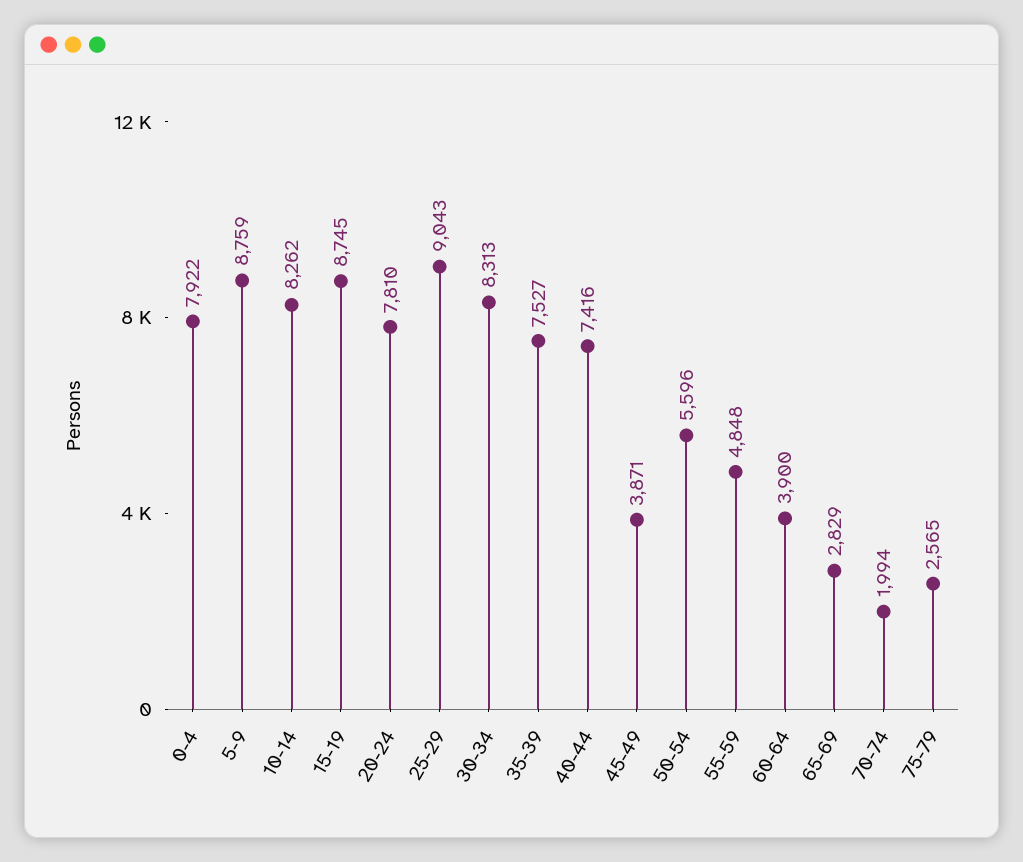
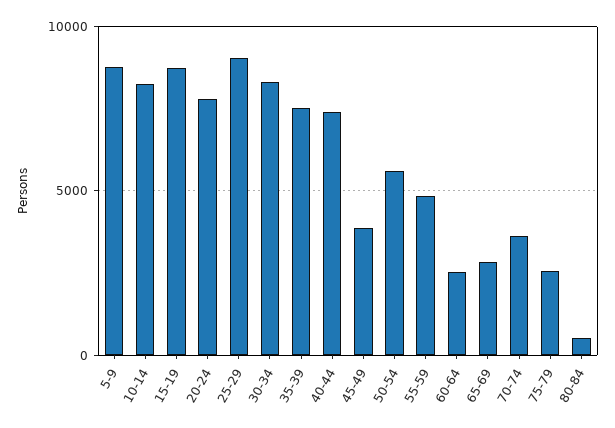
0-4: 7922 -> none
60-64: 3900 -> 2500
70-74: 1994 -> 3500
80-84: none -> 500

